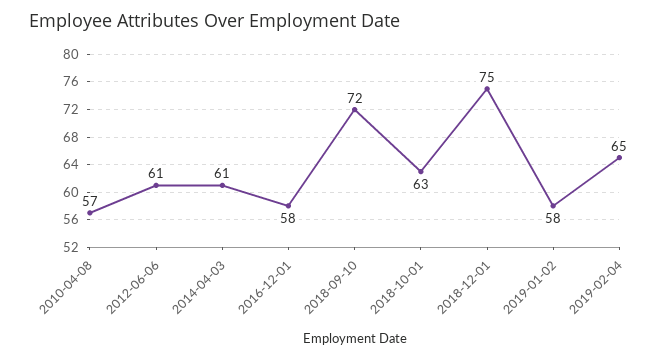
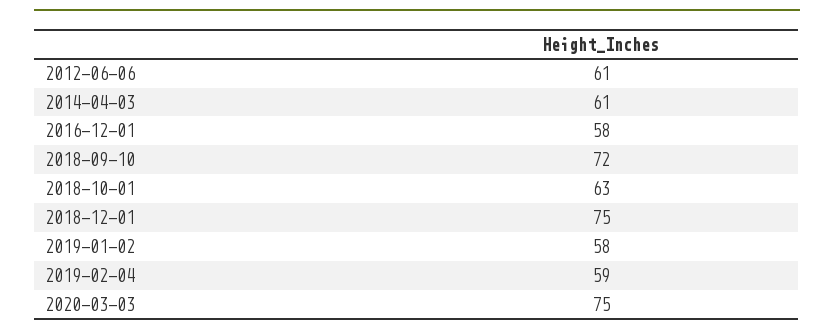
2010-04-08: 57 -> none
2019-02-04: 65 -> 59
2020-03-03: none -> 75

